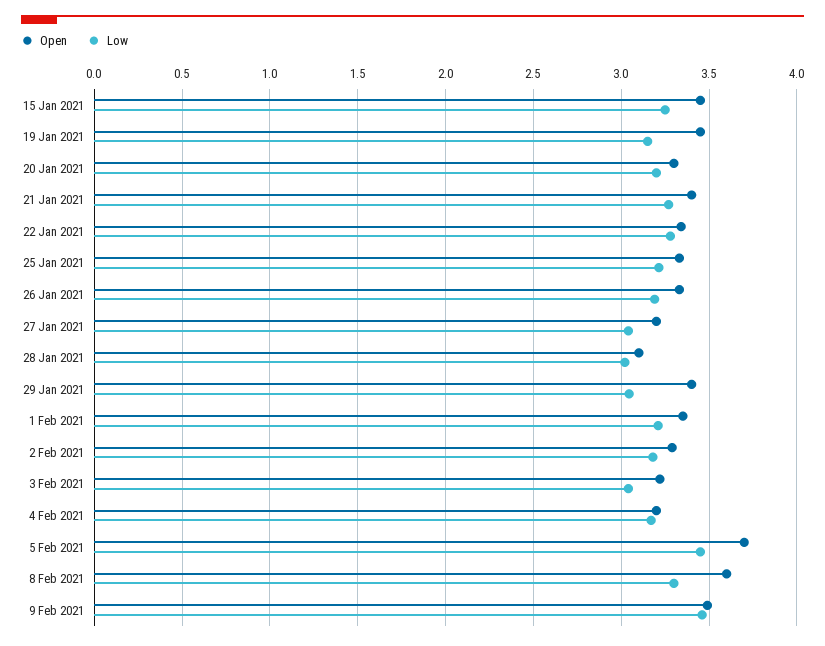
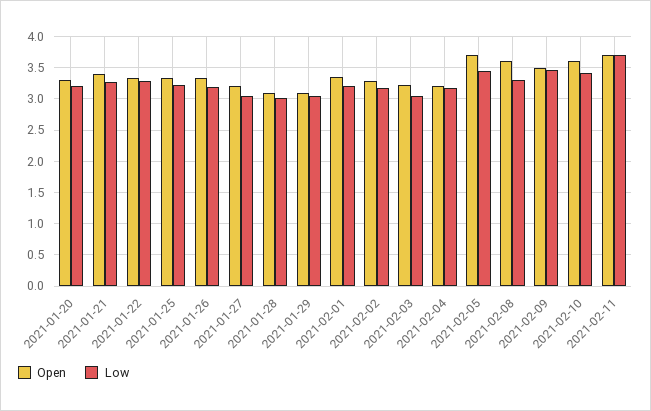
Open, 15 Jan 2021: 3.45 -> none
Low, 15 Jan 2021: 3.25 -> none
Open, 19 Jan 2021: 3.45 -> none
Low, 19 Jan 2021: 3.15 -> none
Open, 29 Jan 2021: 3.4 -> 3.1
Open, 2021-02-10: none -> 3.6
Low, 2021-02-10: none -> 3.4
Open, 2021-02-11: none -> 3.7
Low, 2021-02-11: none -> 3.7

